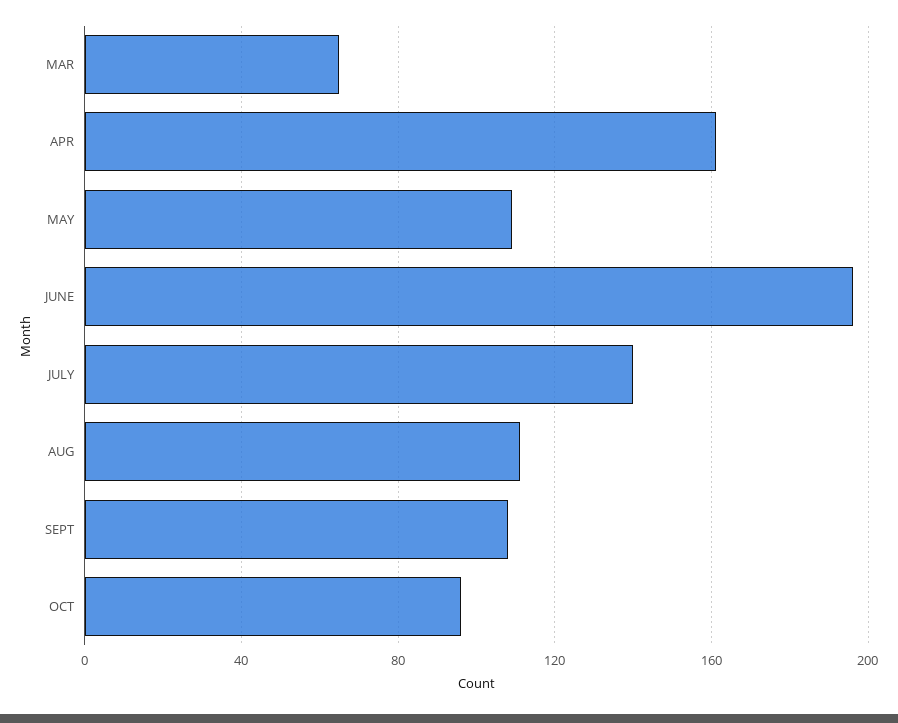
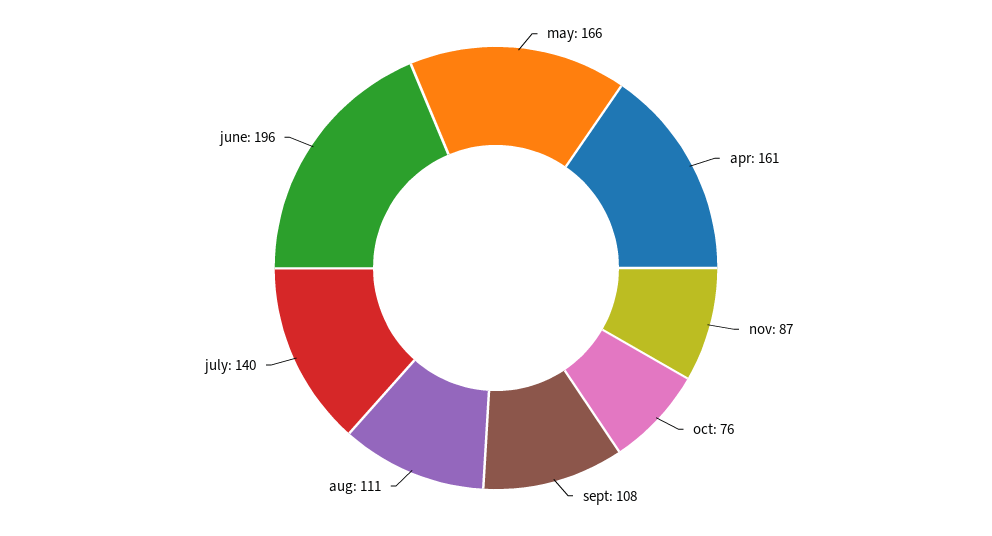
MAR: 65 -> none
MAY: 110 -> 166
OCT: 95 -> 76
nov: none -> 87

